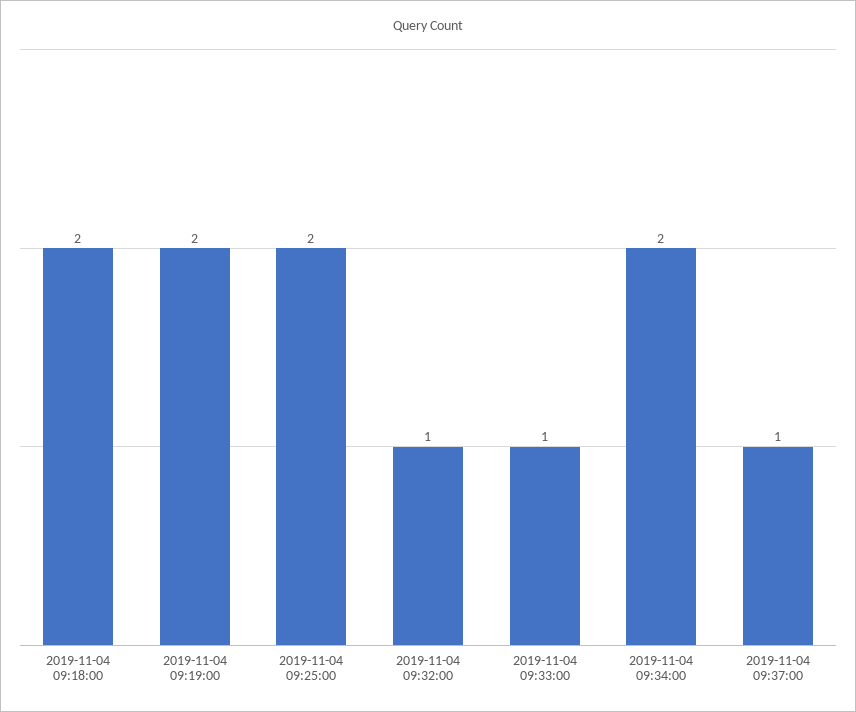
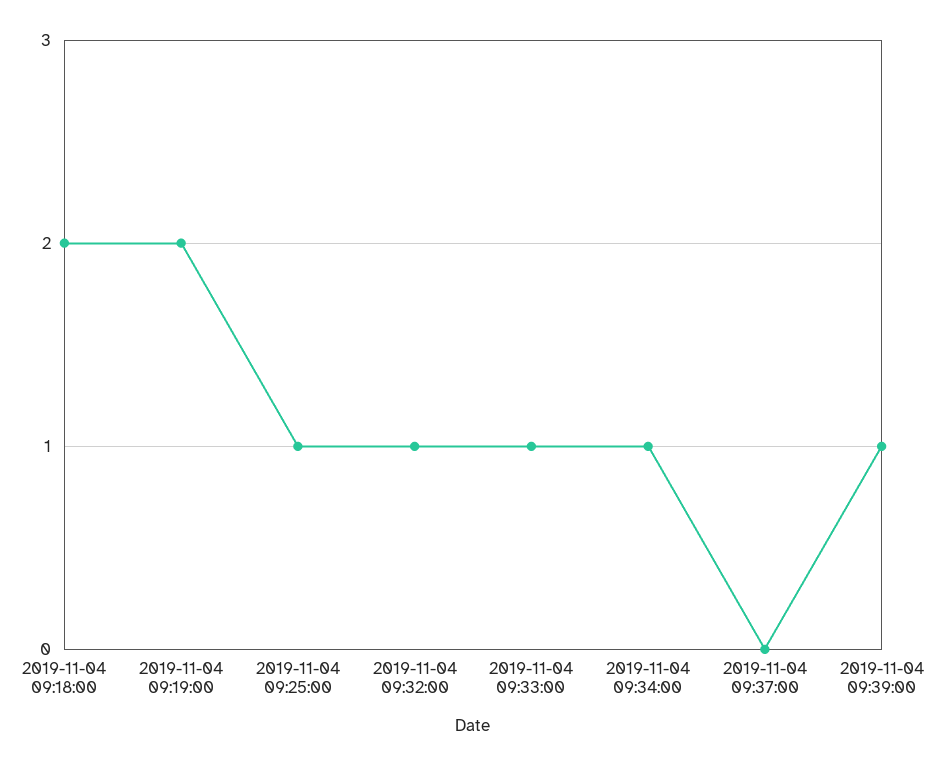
2019-11-04 09:25:00: 2 -> 1
2019-11-04 09:34:00: 2 -> 1
2019-11-04 09:37:00: 1 -> 0
2019-11-04 09:39:00: none -> 1

